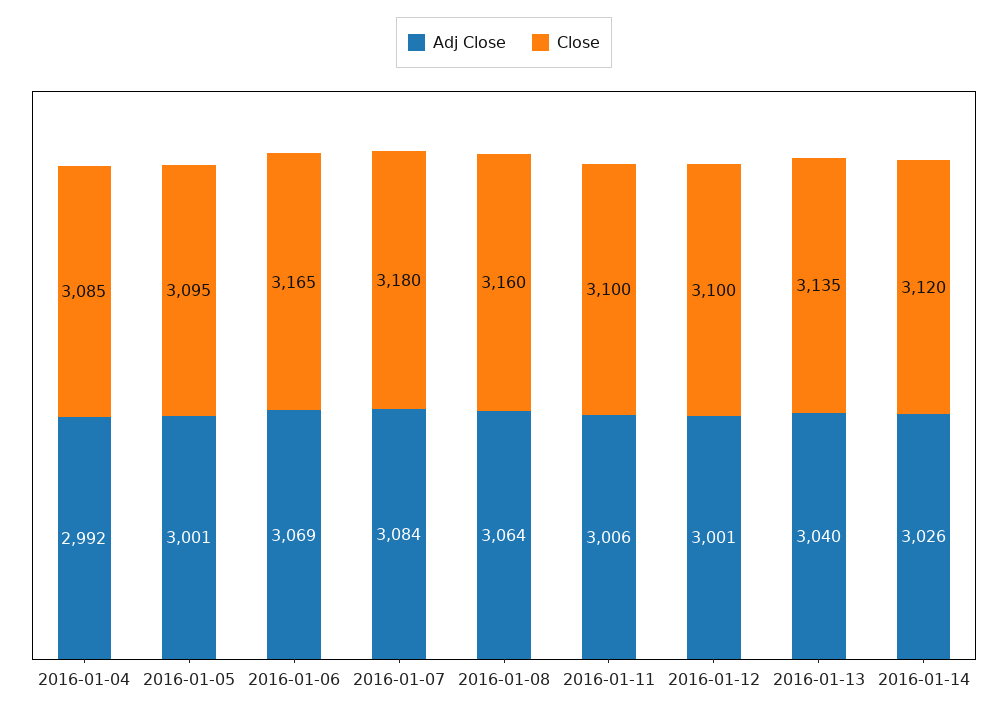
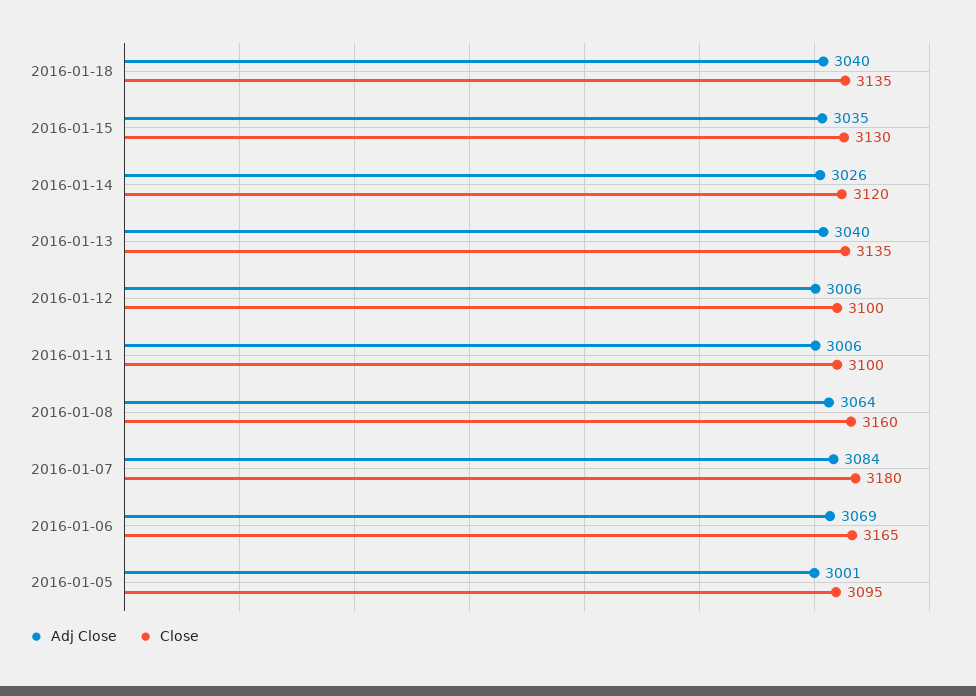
Adj Close, 2016-01-04: 2992 -> none
Close, 2016-01-04: 3085 -> none
Adj Close, 2016-01-12: 3001 -> 3006
Adj Close, 2016-01-18: none -> 3040
Close, 2016-01-18: none -> 3135
Adj Close, 2016-01-15: none -> 3035
Close, 2016-01-15: none -> 3130

